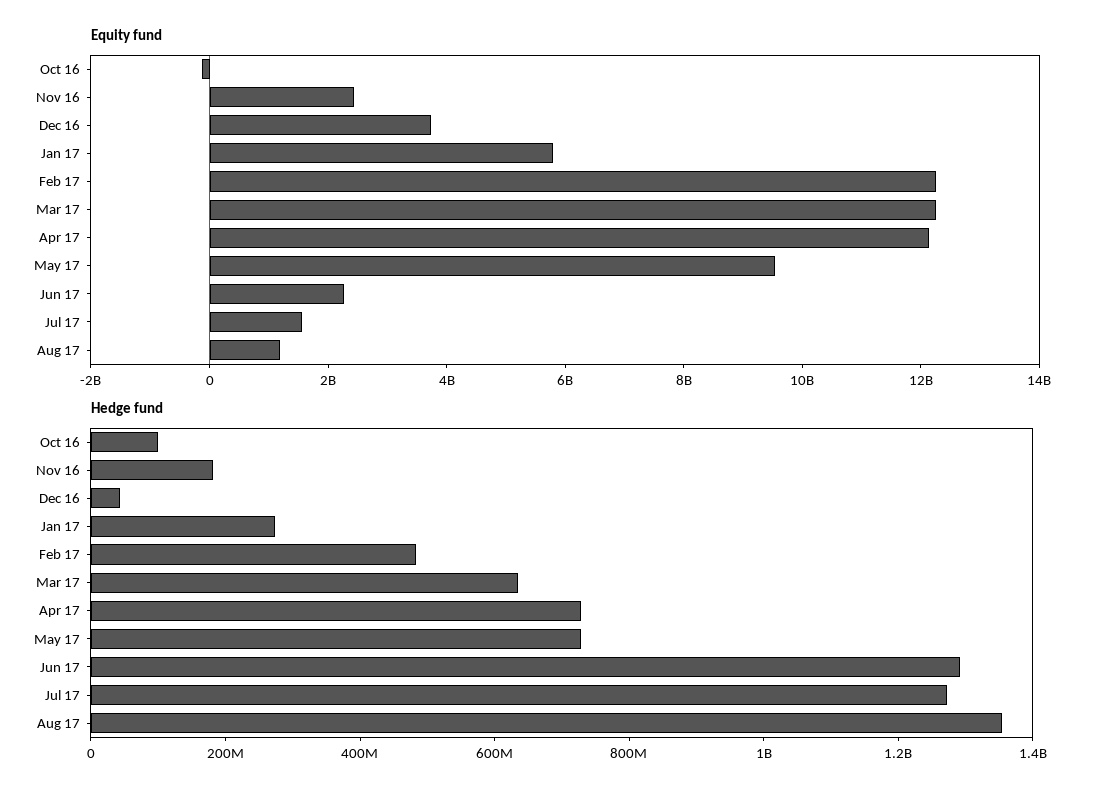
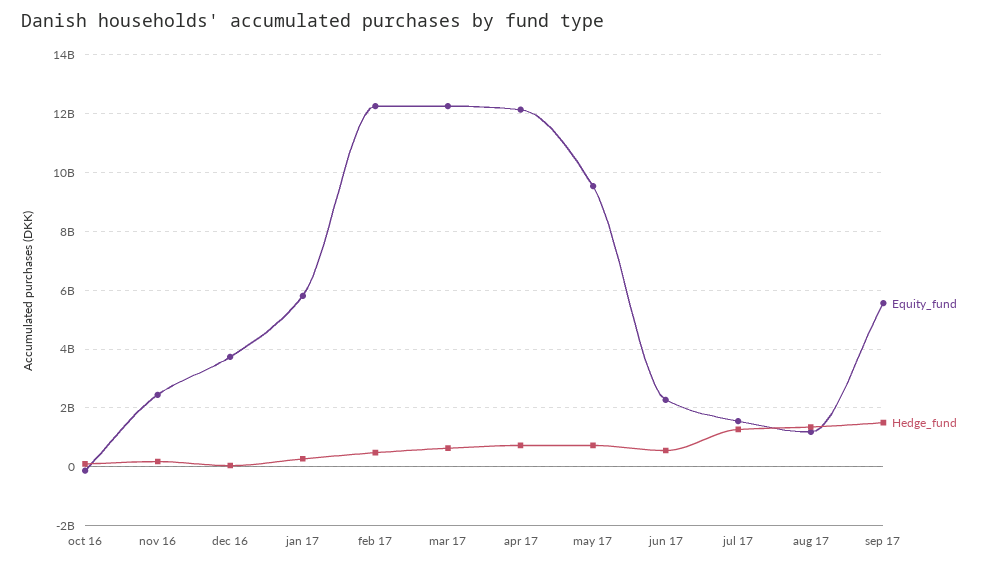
Hedge fund, Jun 17: 1300000000 -> 500000000
Equity fund, sep 17: none -> 5500000000
Hedge fund, sep 17: none -> 1500000000

